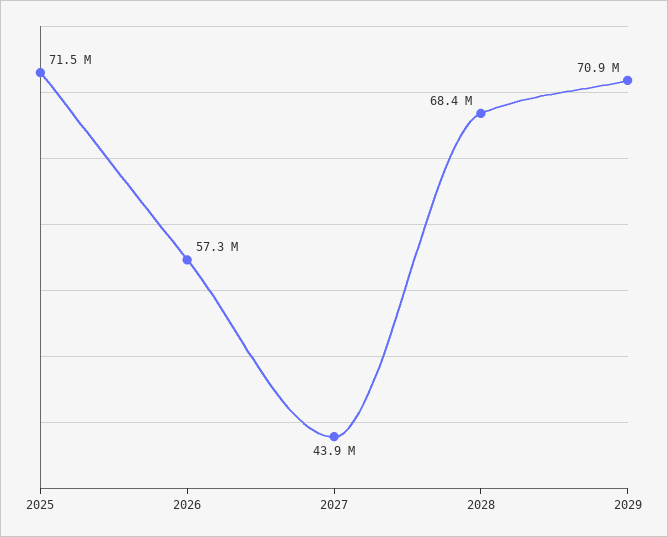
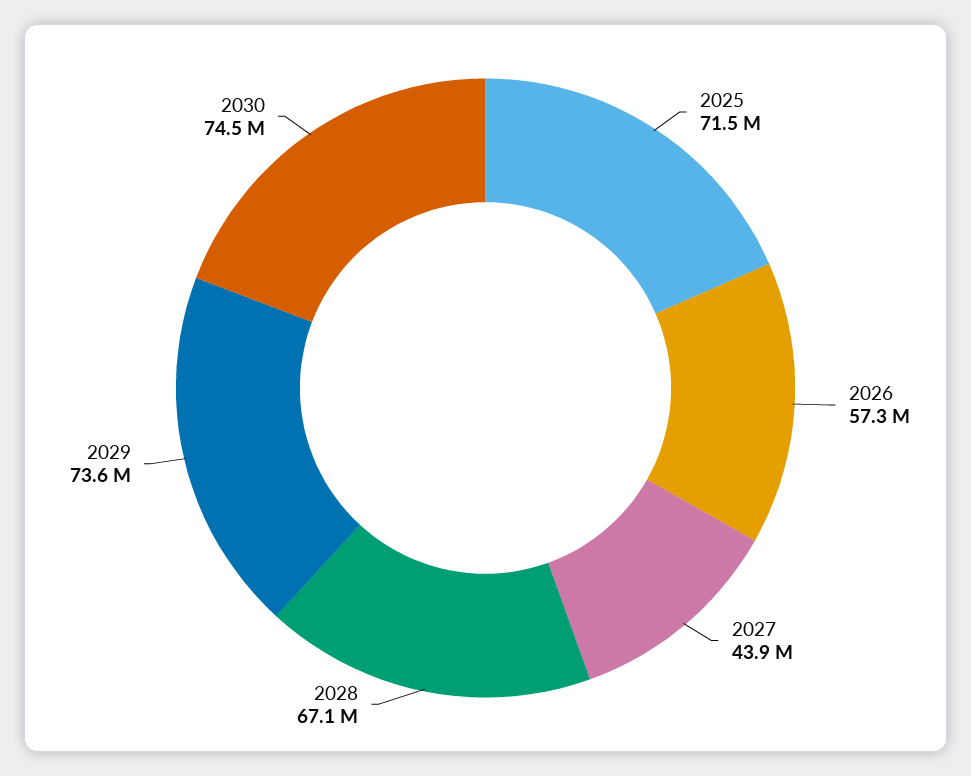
2028: 68400000 -> 67100000
2029: 70900000 -> 73600000
2030: none -> 74500000

